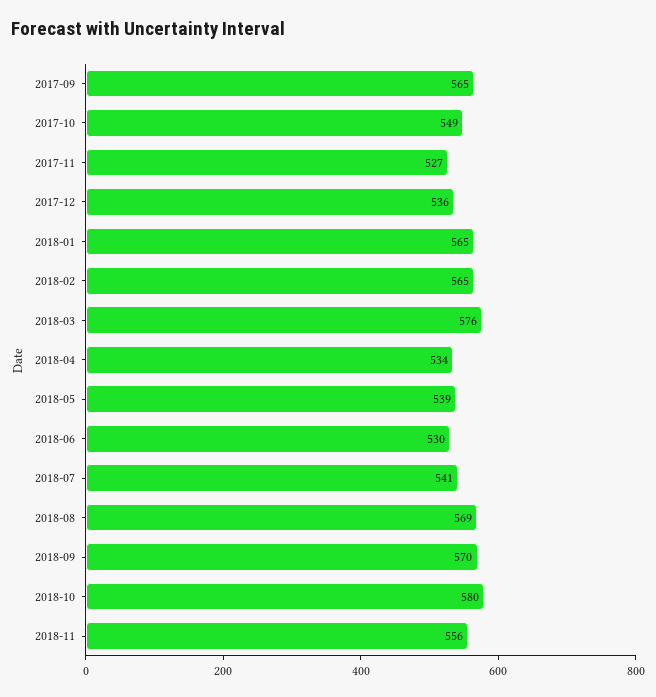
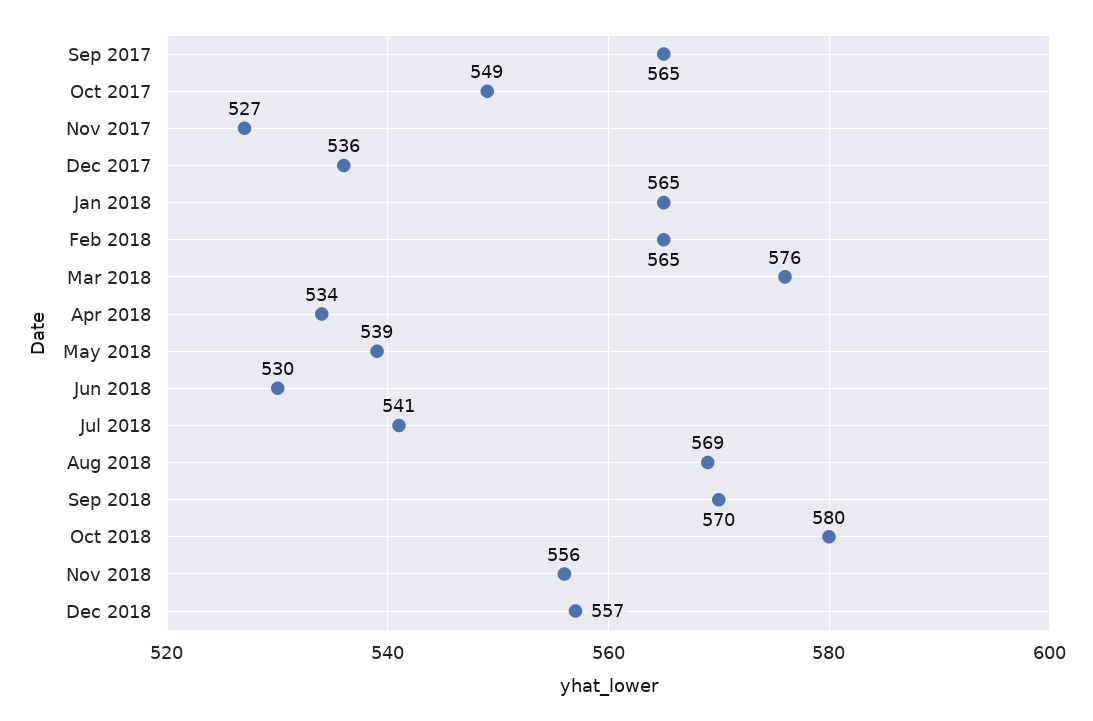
Dec 2018: none -> 557

